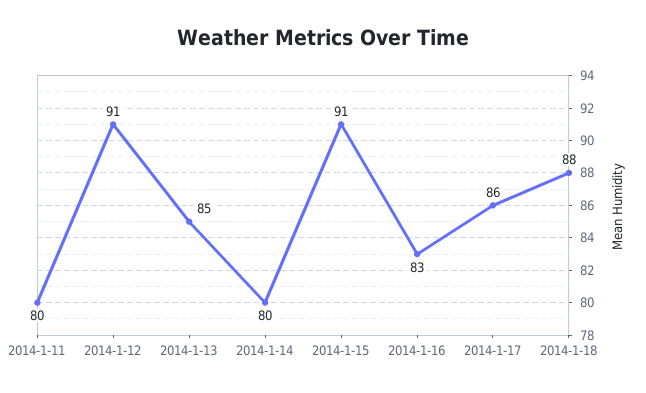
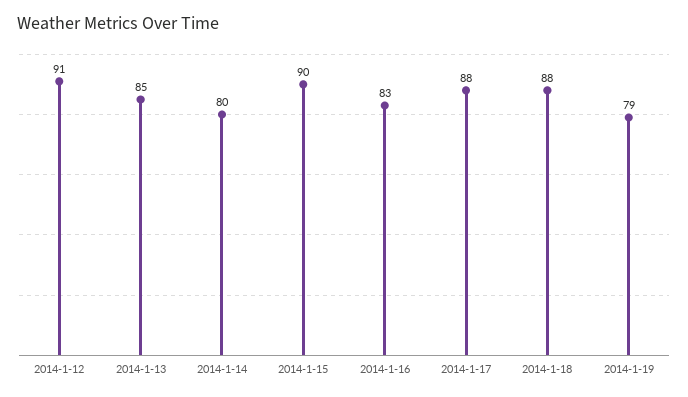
2014-1-11: 80 -> none
2014-1-15: 91 -> 90
2014-1-17: 86 -> 88
2014-1-19: none -> 79

